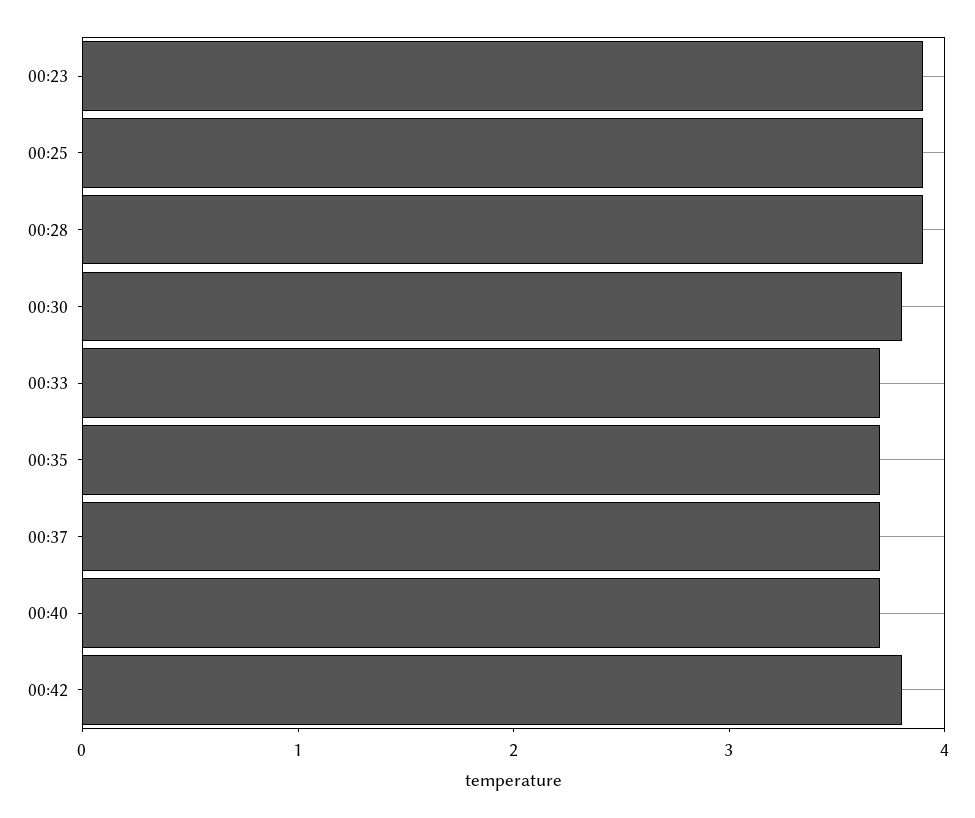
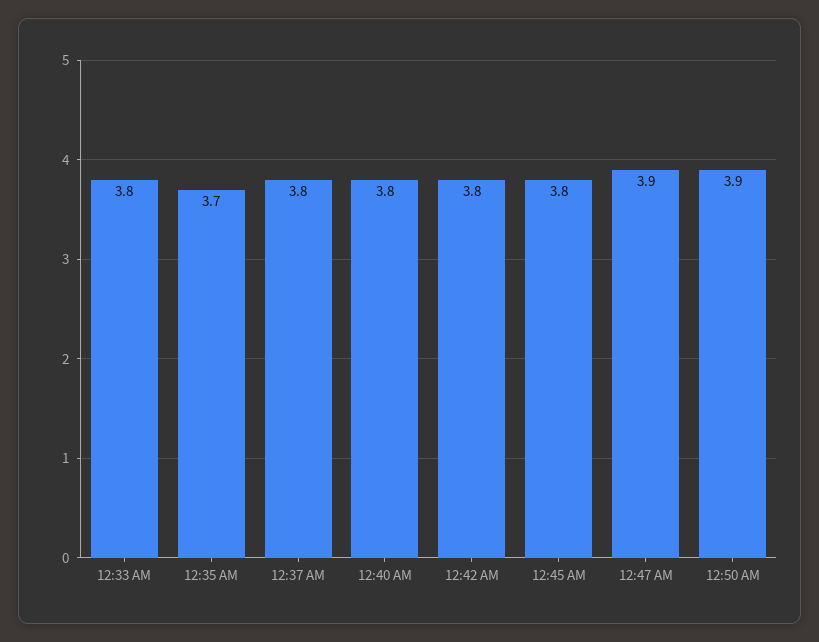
00:23: 3.9 -> none
00:25: 3.9 -> none
00:28: 3.9 -> none
00:30: 3.8 -> none
00:33: 3.7 -> 3.8
00:37: 3.7 -> 3.8
00:40: 3.7 -> 3.8
12:45 AM: none -> 3.8
12:47 AM: none -> 3.9
12:50 AM: none -> 3.9

